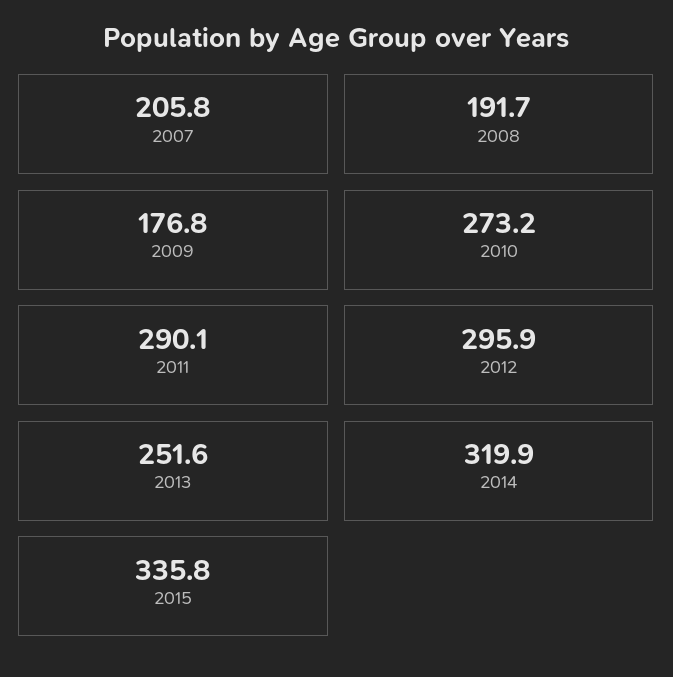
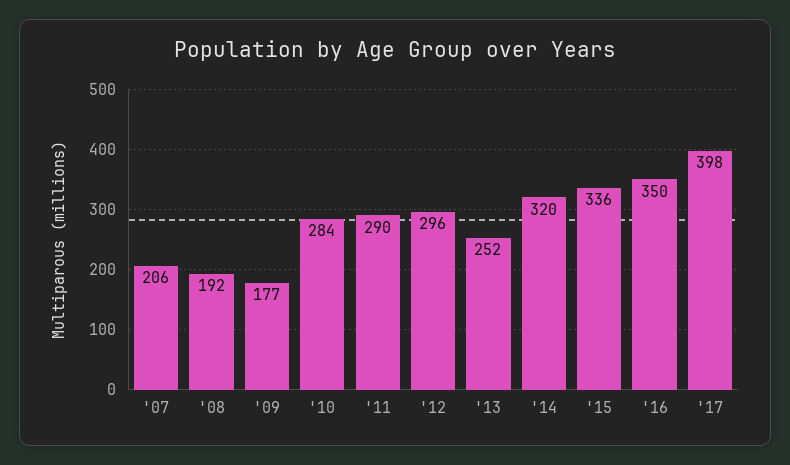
2010: 273.2 -> 284
'16: none -> 350
'17: none -> 398

